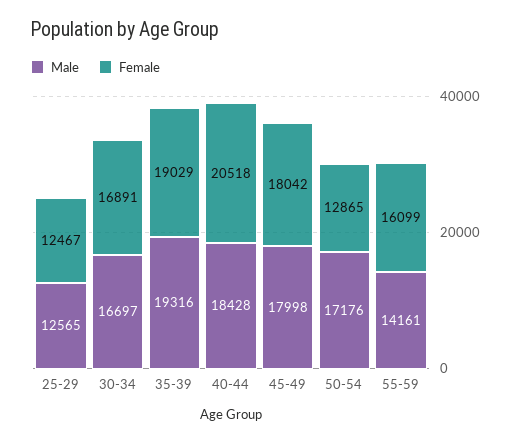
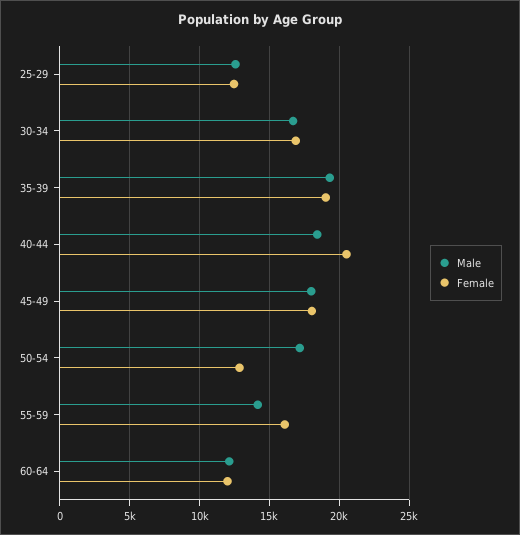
Male, 60-64: none -> 12000
Female, 60-64: none -> 12000

